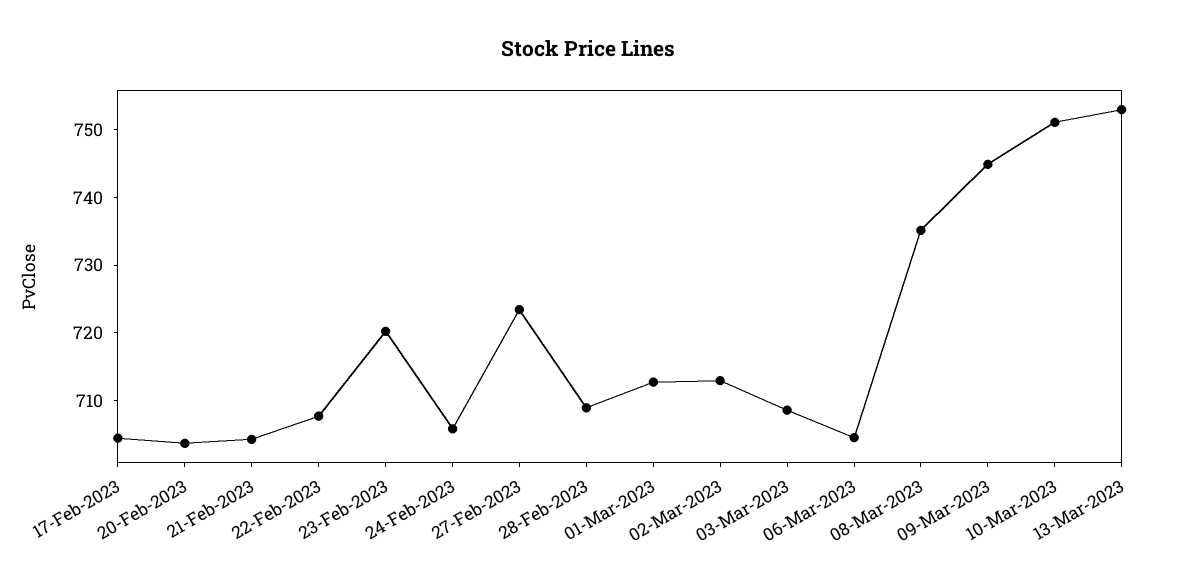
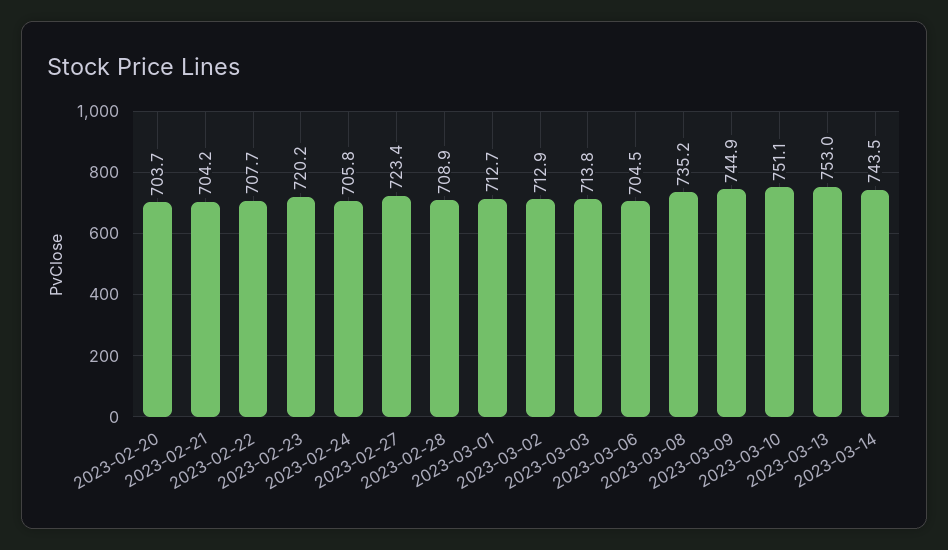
17-Feb-2023: 704 -> none
03-Mar-2023: 708 -> 713.8
2023-03-14: none -> 743.5

